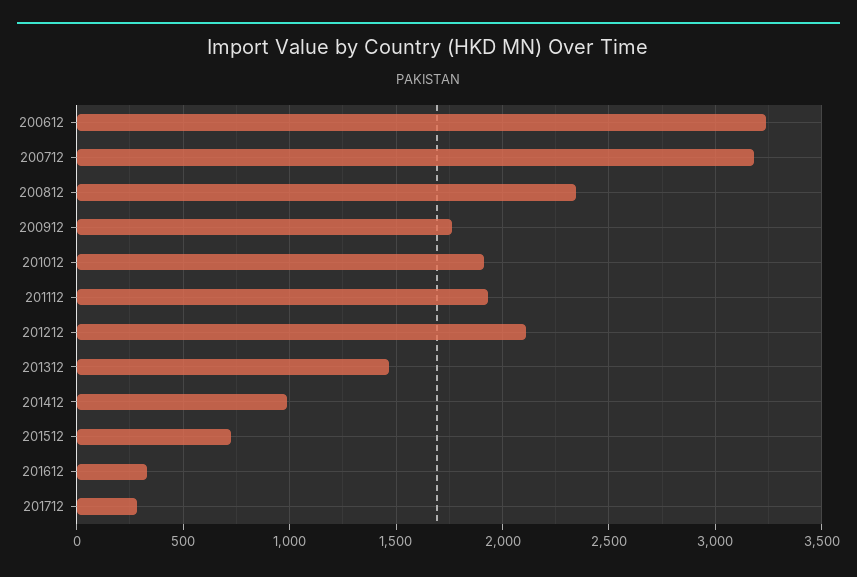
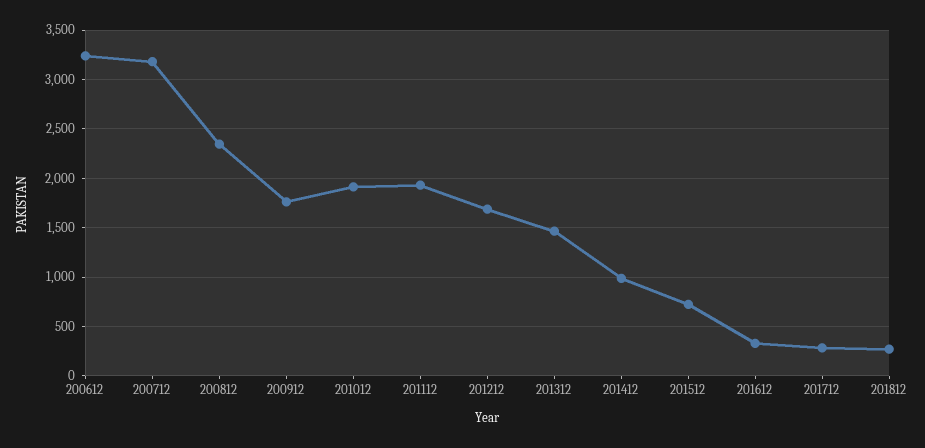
201212: 2100 -> 1700
201812: none -> 300

